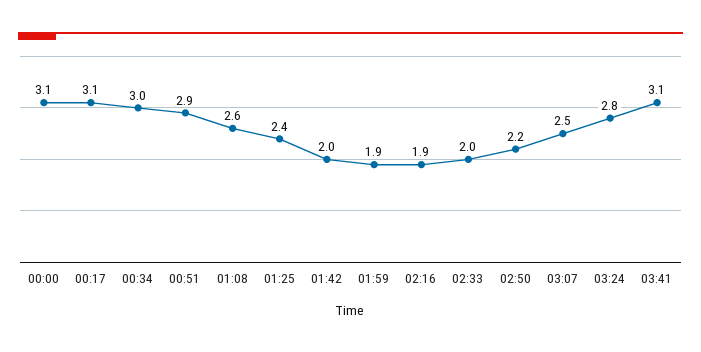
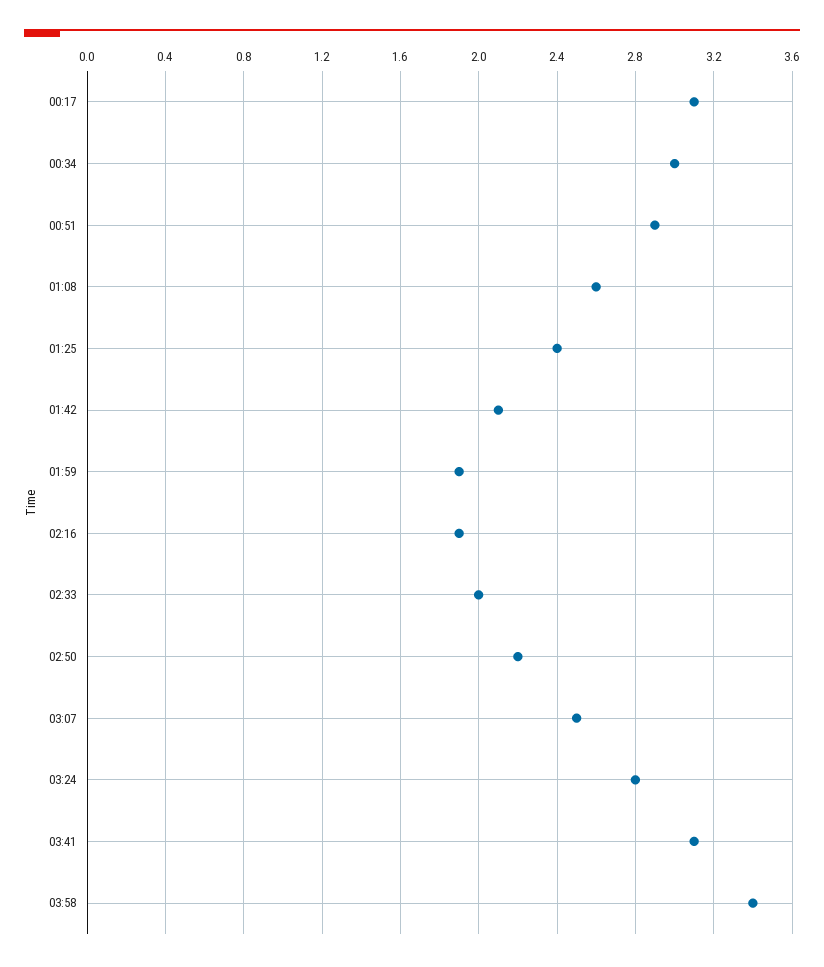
00:00: 3.1 -> none
01:42: 2 -> 2.1
03:58: none -> 3.4

